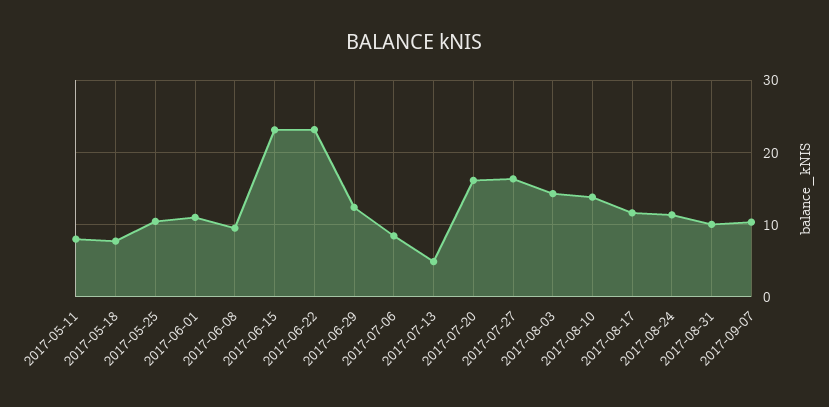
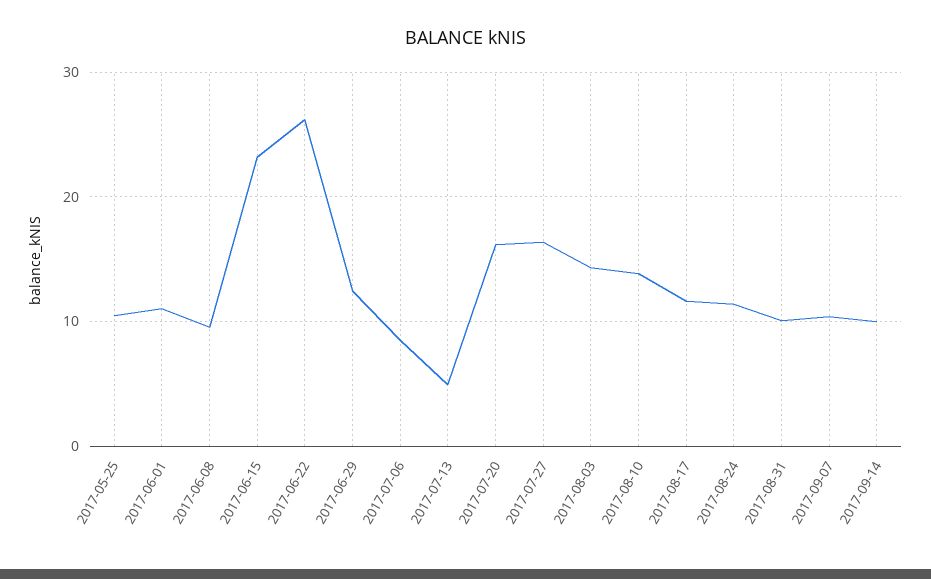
2017-05-11: 8 -> none
2017-05-18: 8 -> none
2017-06-22: 23 -> 26
2017-09-14: none -> 10

